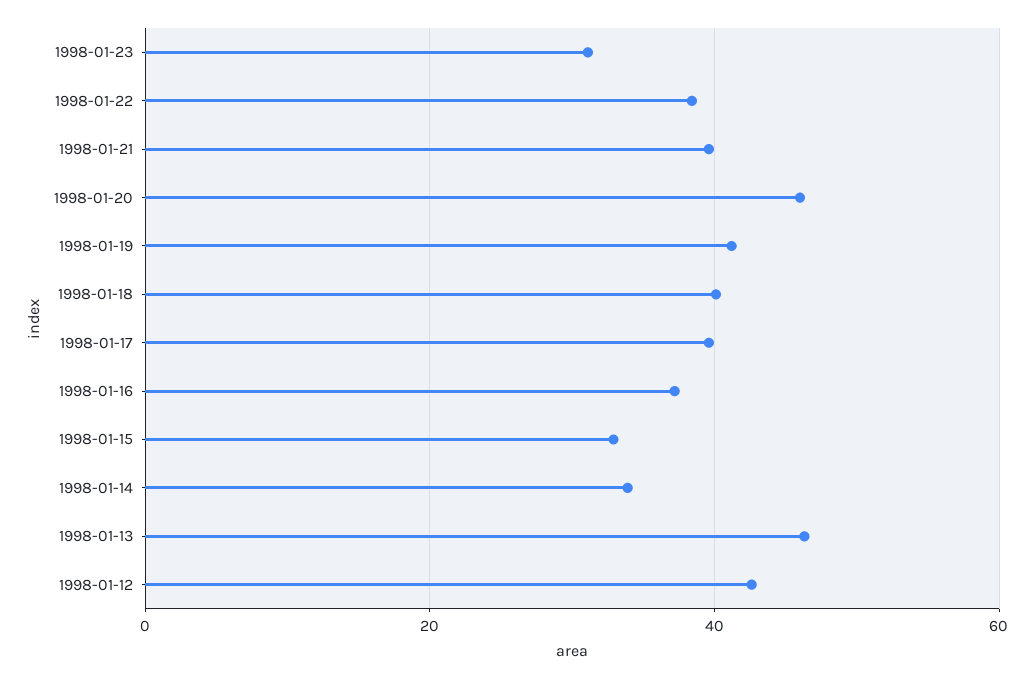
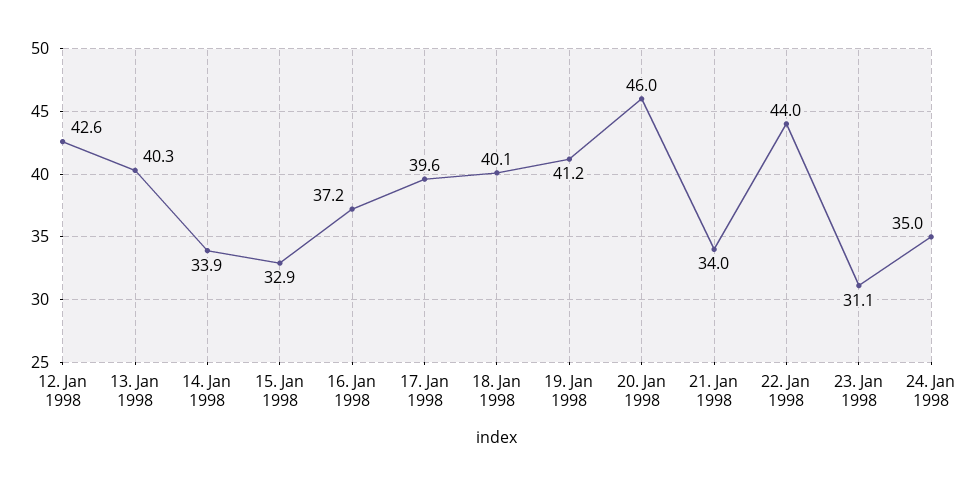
1998-01-22: 38 -> 44
1998-01-21: 40 -> 34
1998-01-13: 46 -> 40.3
24. Jan 1998: none -> 35

